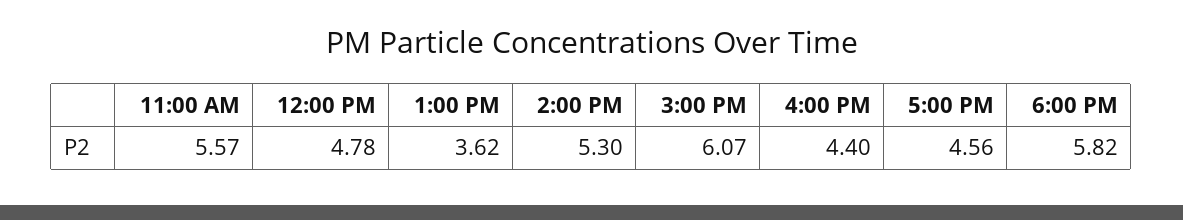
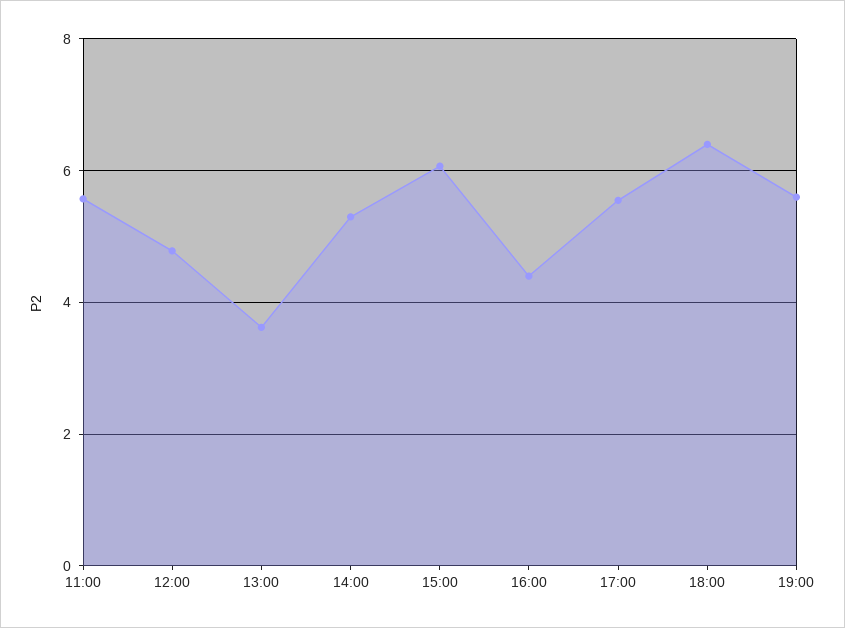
5:00 PM: 4.56 -> 5.6
6:00 PM: 5.82 -> 6.4
19:00: none -> 5.6

